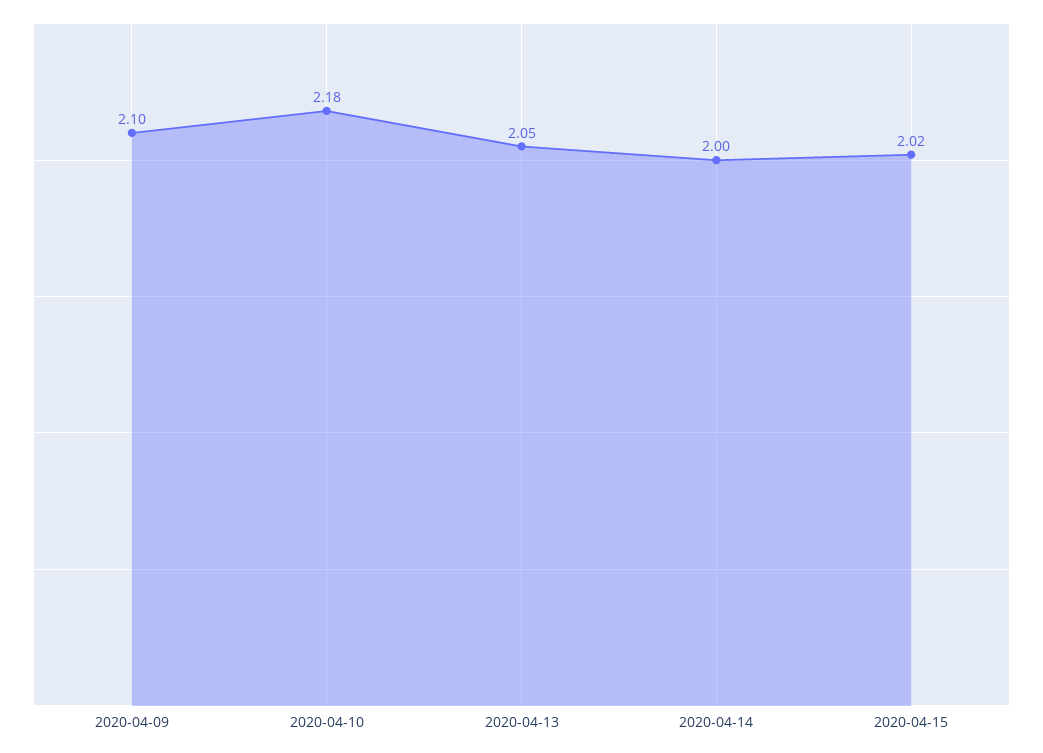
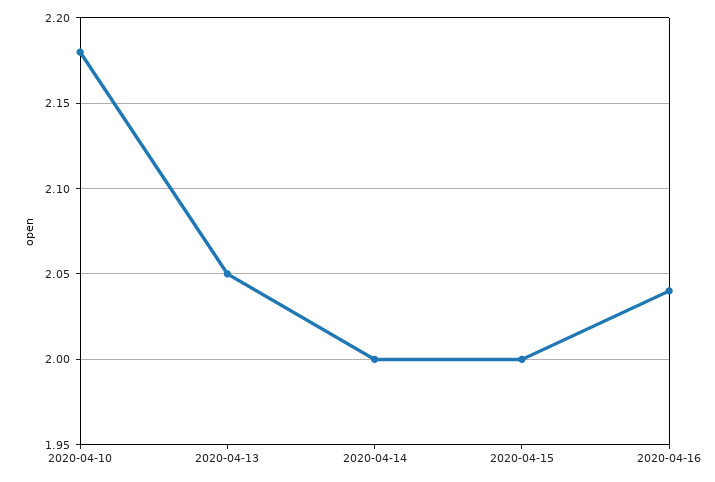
2020-04-09: 2.1 -> none
2020-04-15: 2.02 -> 2
2020-04-16: none -> 2.04

